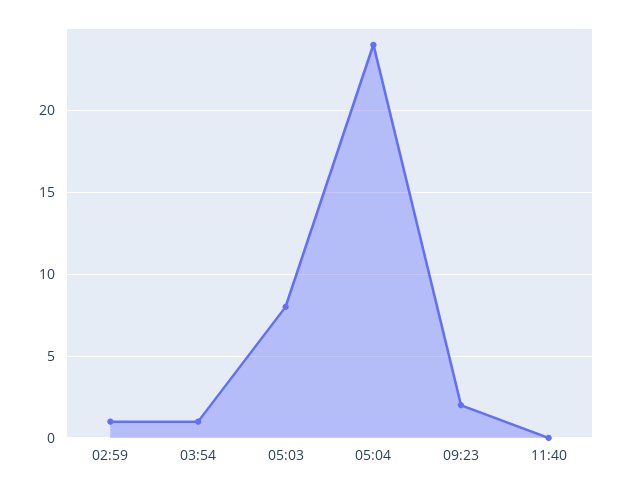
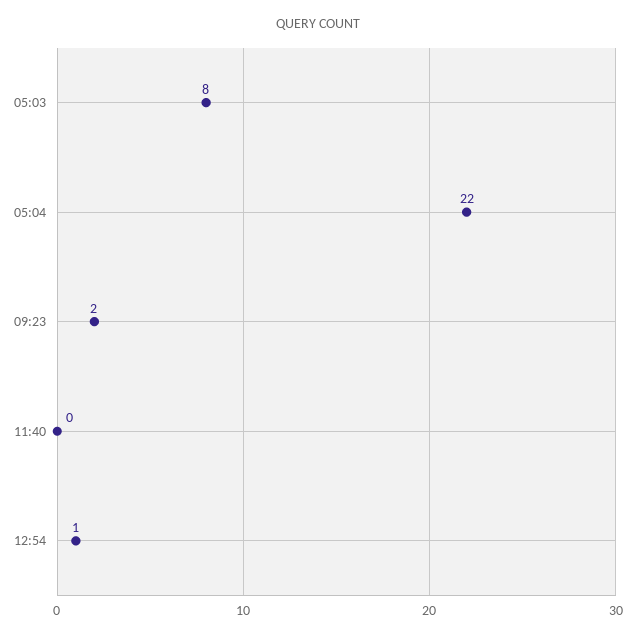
02:59: 1 -> none
03:54: 1 -> none
05:04: 24 -> 22
12:54: none -> 1

